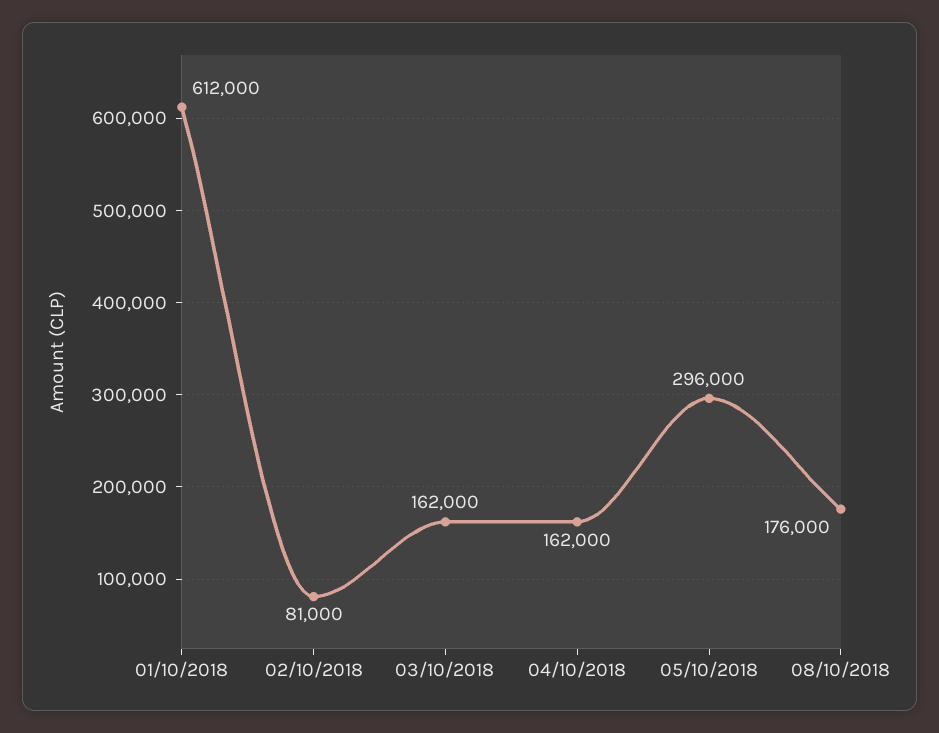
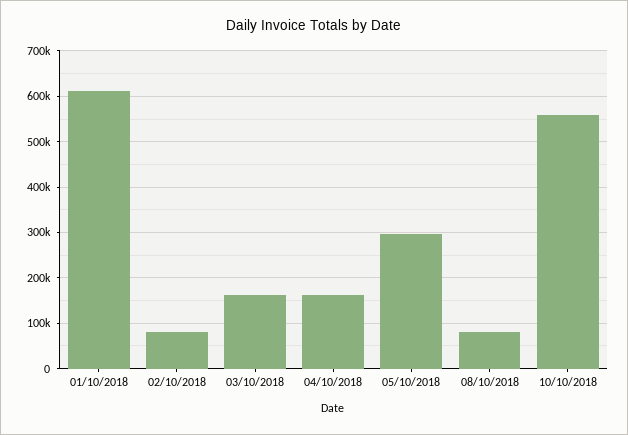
08/10/2018: 176000 -> 80000
10/10/2018: none -> 560000

